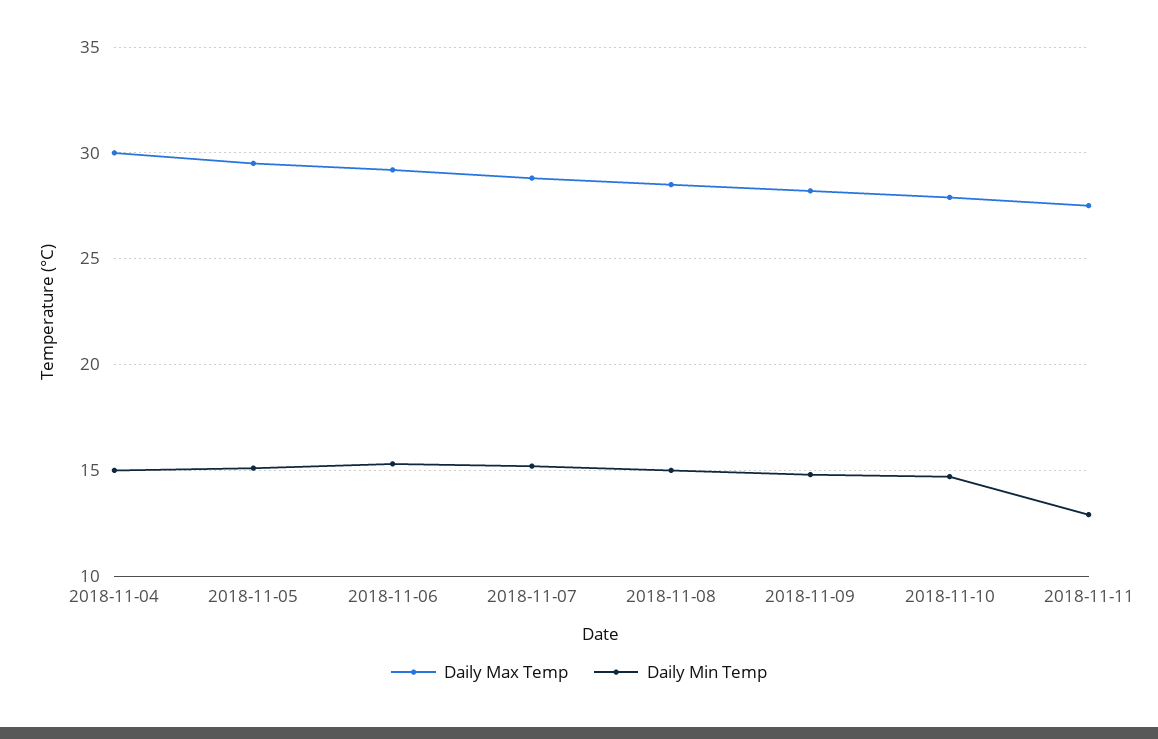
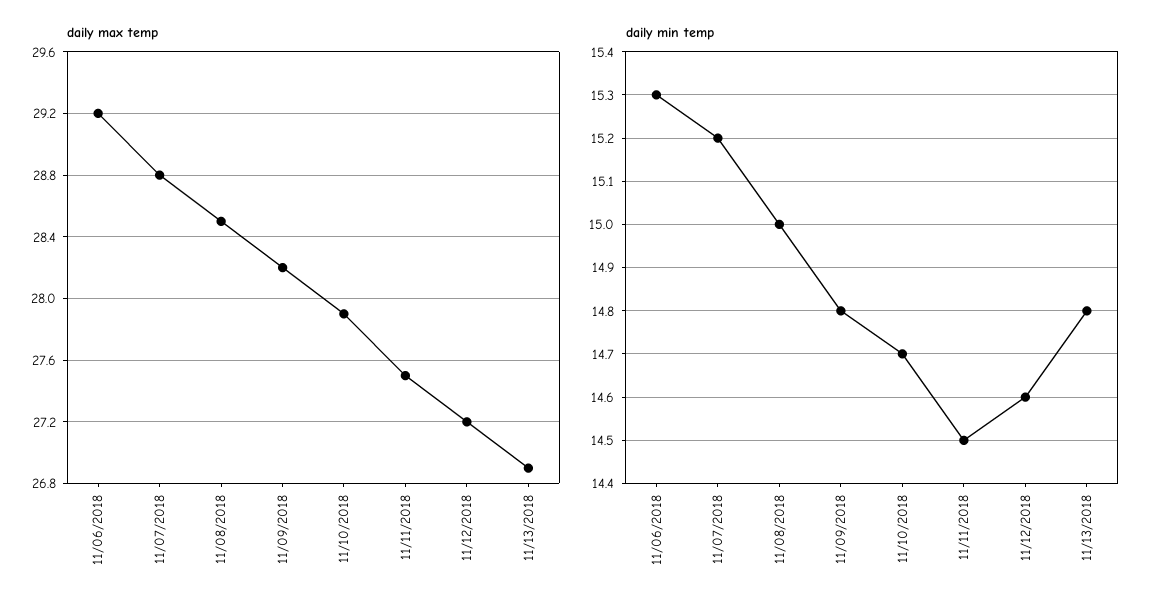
Daily Max Temp, 2018-11-04: 30 -> none
Daily Min Temp, 2018-11-04: 15 -> none
Daily Max Temp, 2018-11-05: 29.5 -> none
Daily Min Temp, 2018-11-05: 15 -> none
Daily Min Temp, 2018-11-11: 13 -> 14.5
Daily Max Temp, 11/12/2018: none -> 27.2
Daily Max Temp, 11/13/2018: none -> 26.9
Daily Min Temp, 11/12/2018: none -> 14.6
Daily Min Temp, 11/13/2018: none -> 14.8

